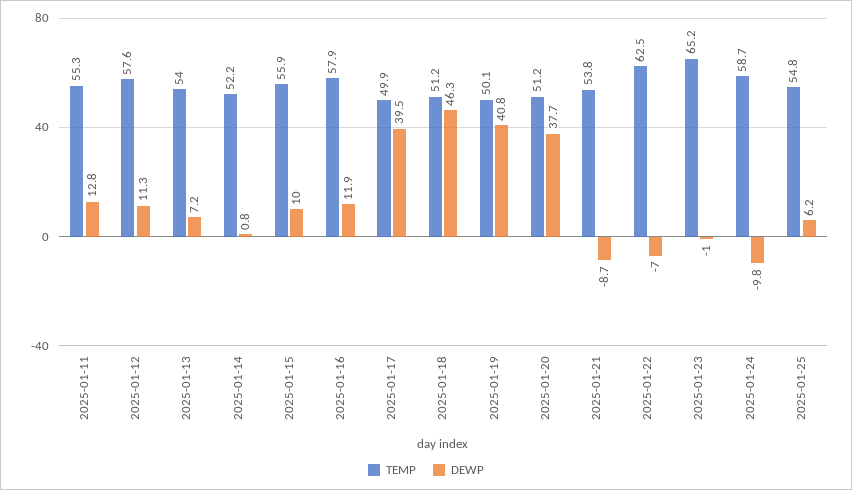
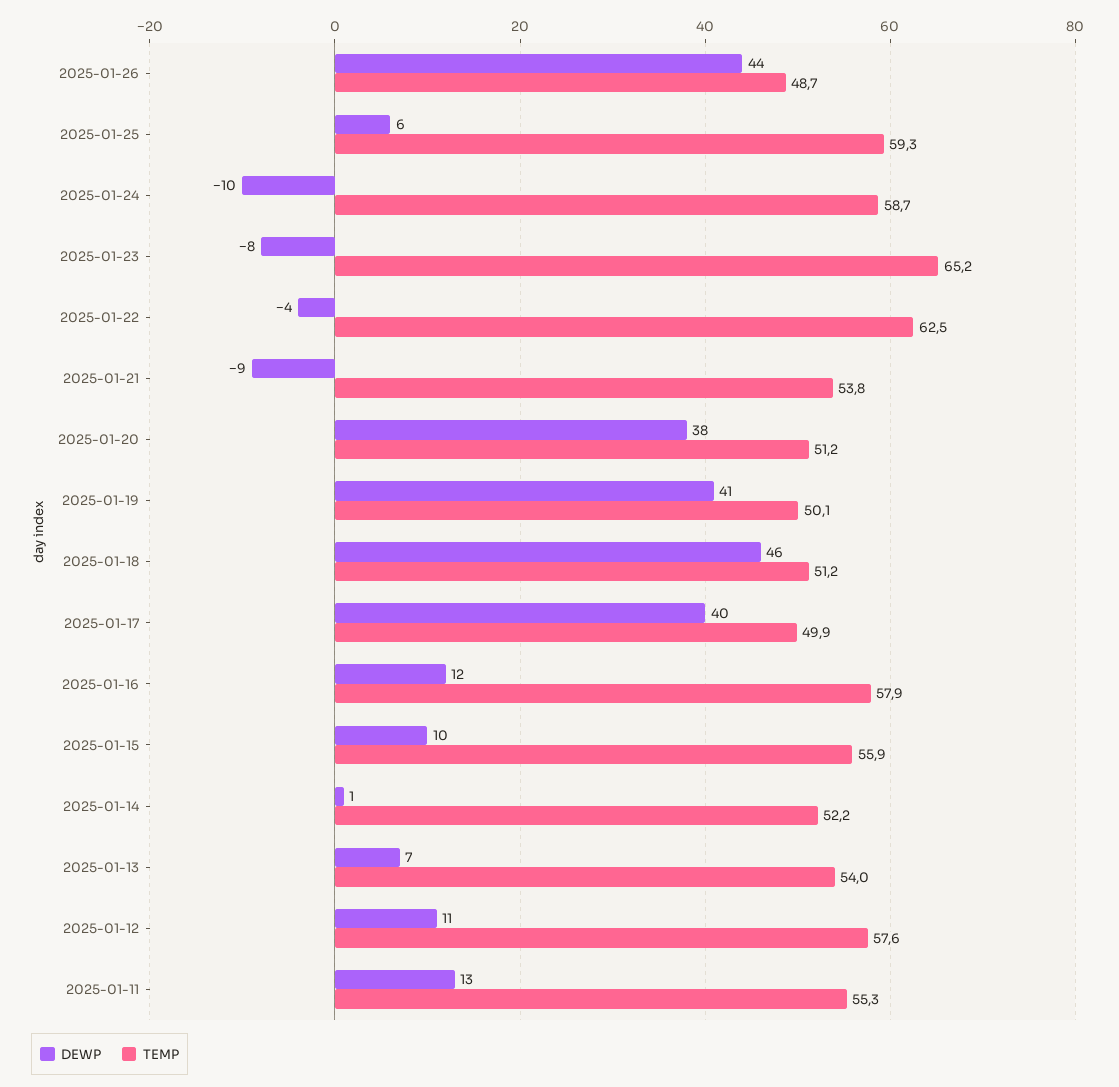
DEWP, 2025-01-22: -7 -> -4
DEWP, 2025-01-23: -1 -> -8
TEMP, 2025-01-25: 54.8 -> 59.3
DEWP, 2025-01-26: none -> 44
TEMP, 2025-01-26: none -> 48.7

